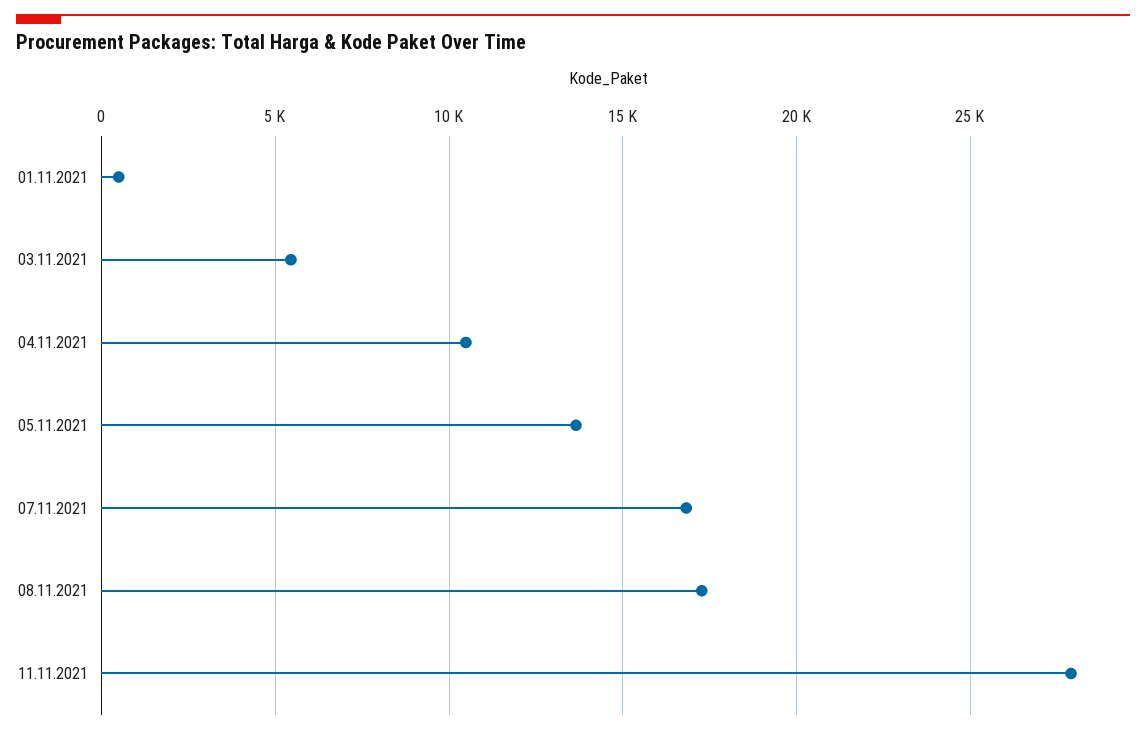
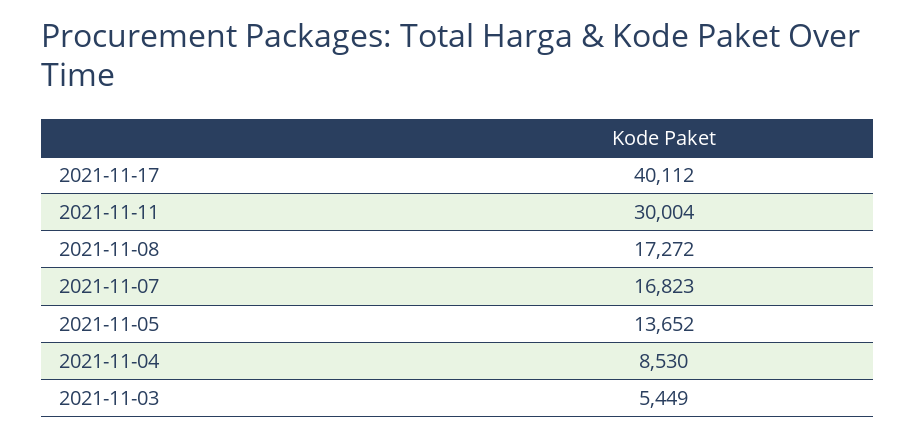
01.11.2021: 500 -> none
04.11.2021: 10500 -> 8530
11.11.2021: 28000 -> 30004
2021-11-17: none -> 40112

